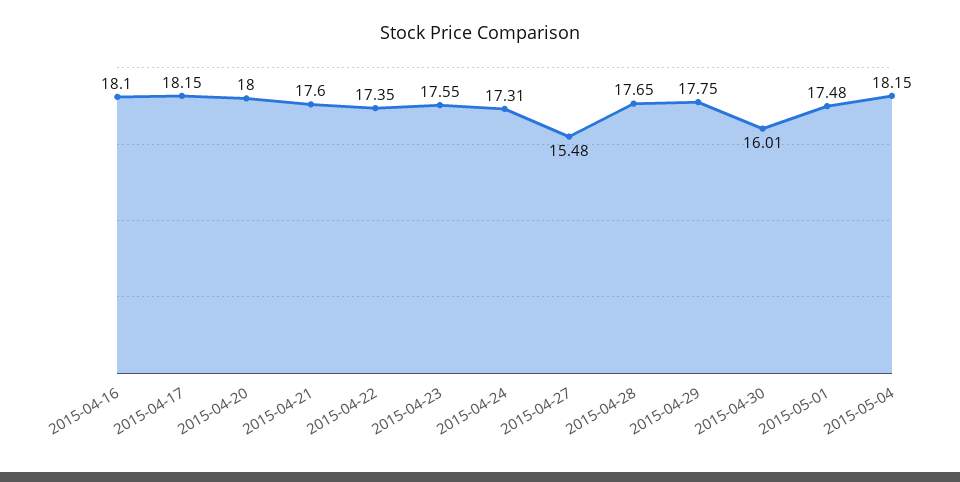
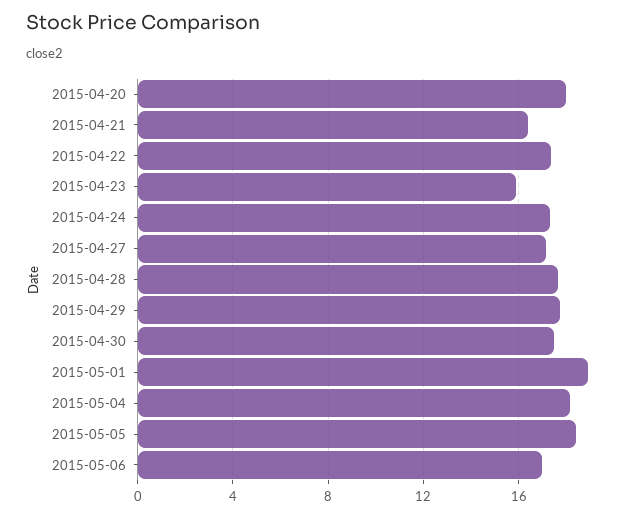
2015-04-16: 18.1 -> none
2015-04-17: 18.15 -> none
2015-04-21: 17.6 -> 16.5
2015-04-23: 17.55 -> 16
2015-04-27: 15.48 -> 17
2015-04-30: 16.01 -> 17.5
2015-05-01: 17.48 -> 19
2015-05-05: none -> 18.5
2015-05-06: none -> 17

